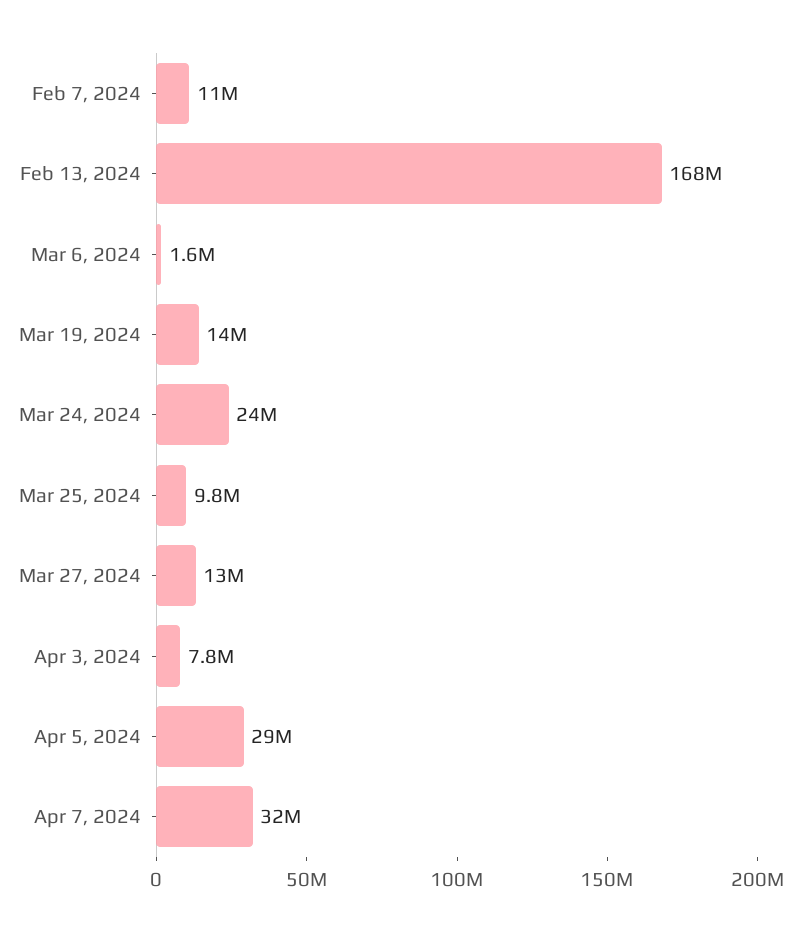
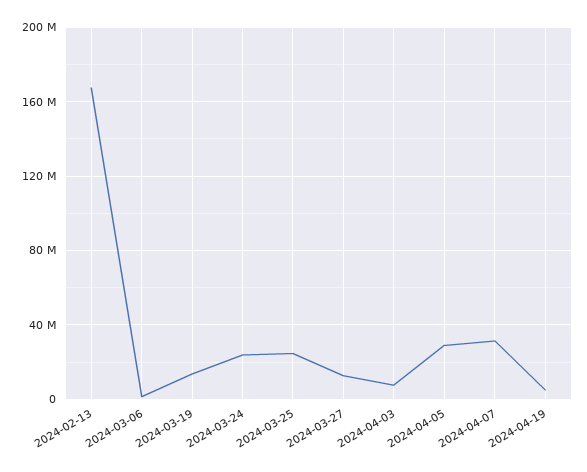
Feb 7, 2024: 11000000 -> none
Mar 25, 2024: 9800000 -> 25000000
2024-04-19: none -> 5000000

